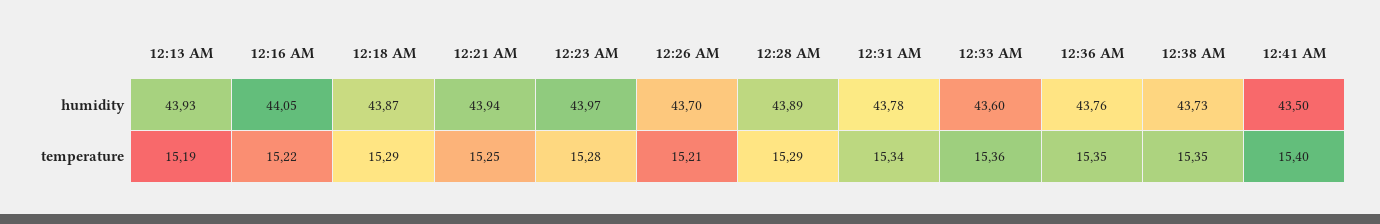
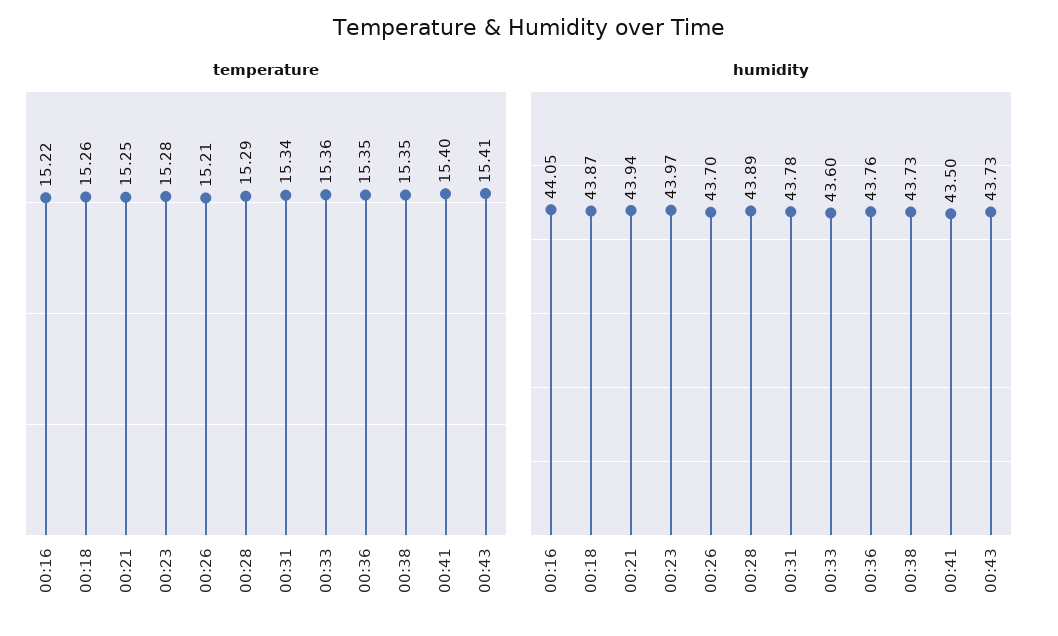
humidity, 12:13 AM: 43.93 -> none
temperature, 12:13 AM: 15.19 -> none
temperature, 12:18 AM: 15.29 -> 15.26
temperature, 00:43: none -> 15.41
humidity, 00:43: none -> 43.73

